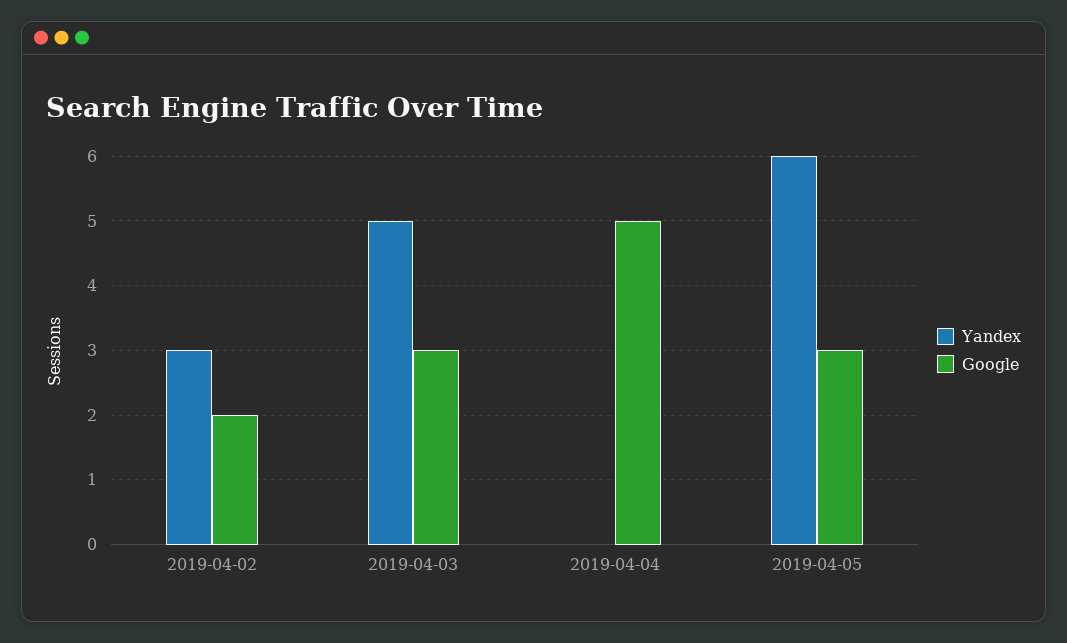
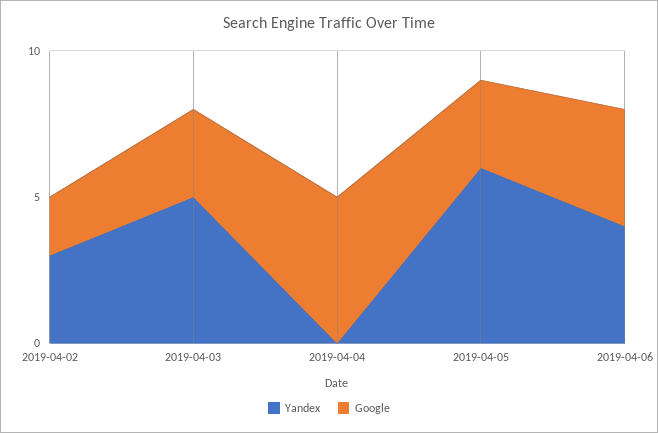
Yandex, 2019-04-06: none -> 4
Google, 2019-04-06: none -> 4

